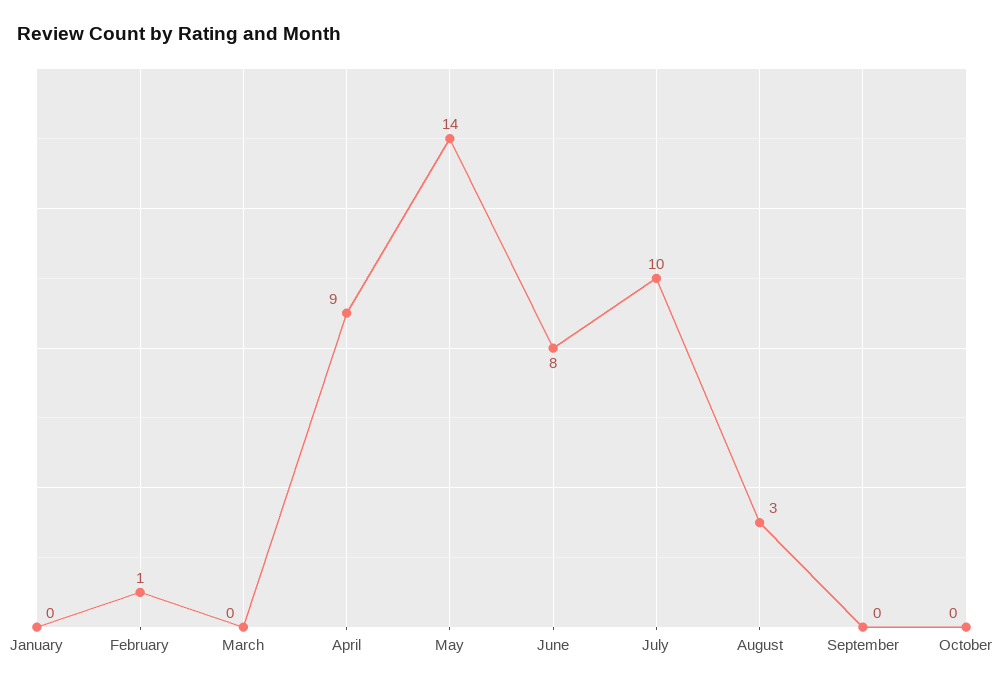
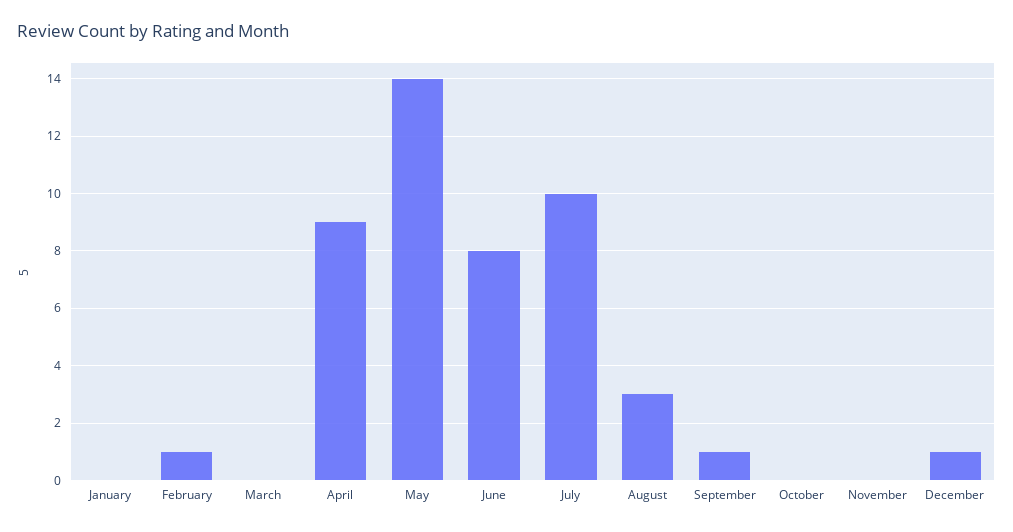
September: 0 -> 1
November: none -> 0
December: none -> 1

